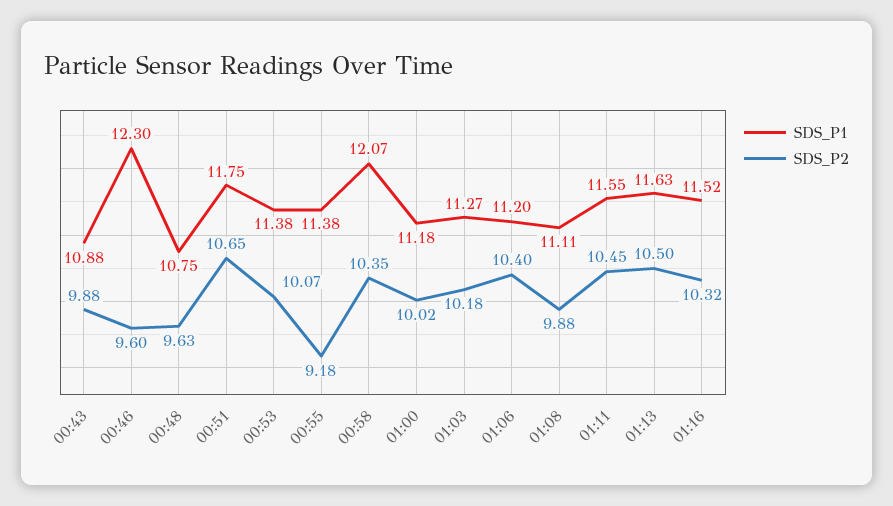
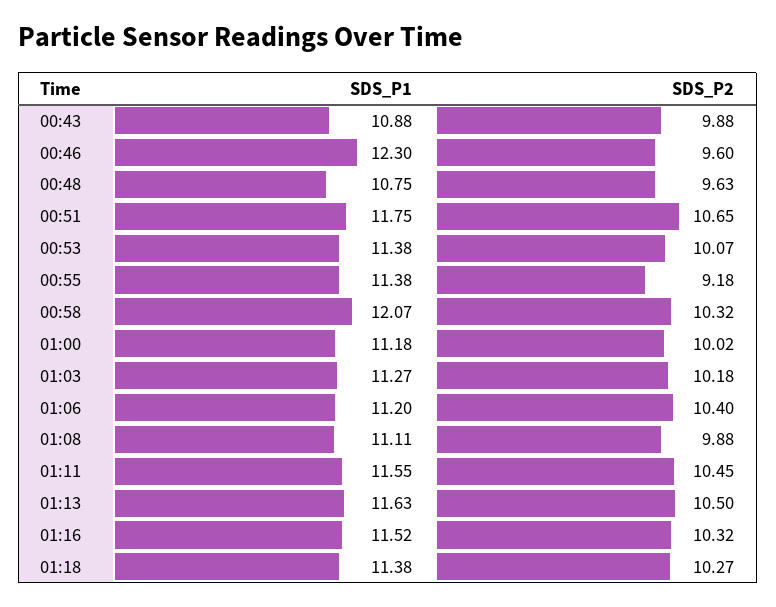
SDS_P2, 00:58: 10.35 -> 10.32
SDS_P1, 01:18: none -> 11.38
SDS_P2, 01:18: none -> 10.27

